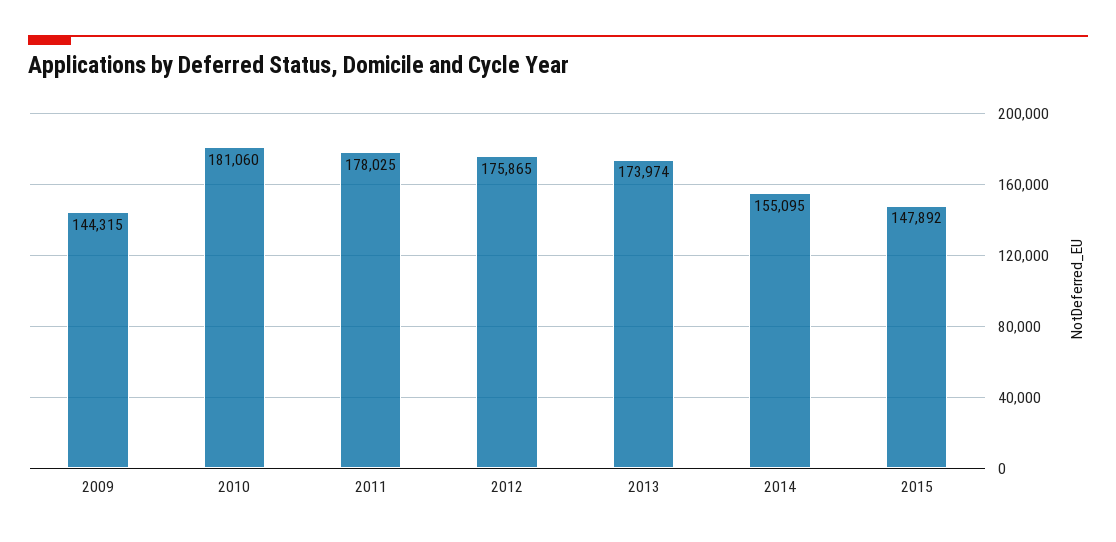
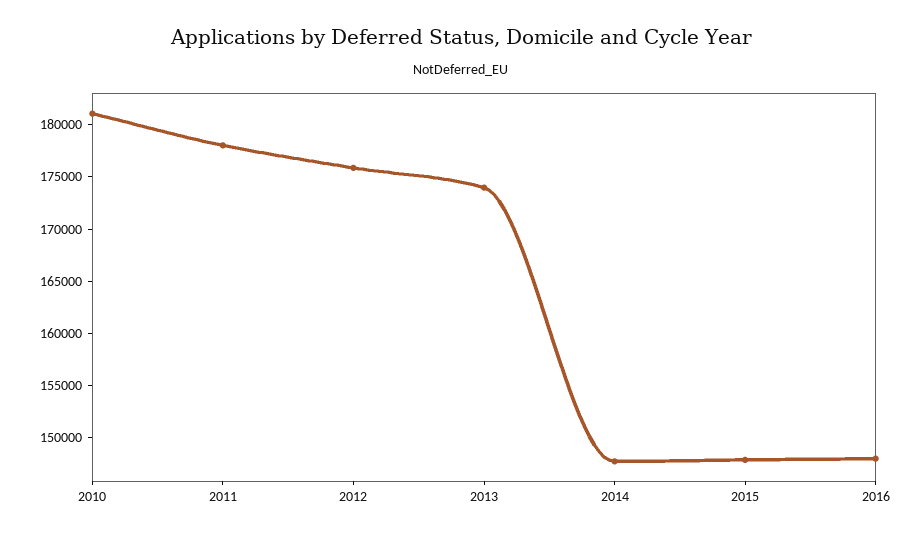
2009: 144315 -> none
2014: 155095 -> 148000
2016: none -> 148000

